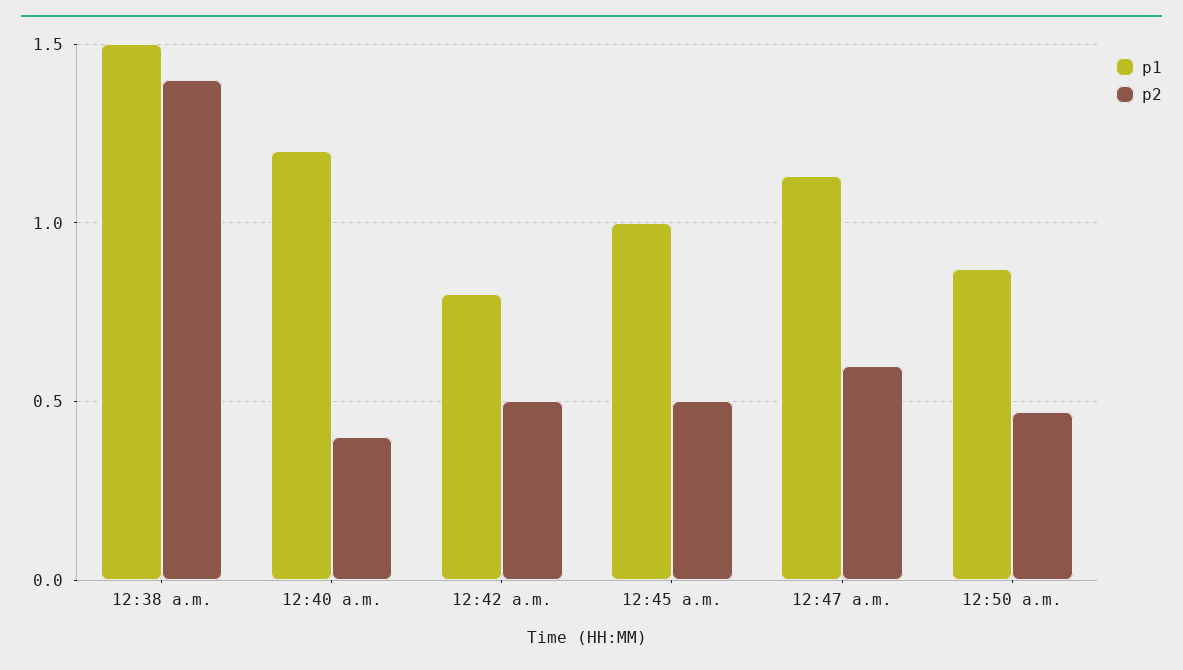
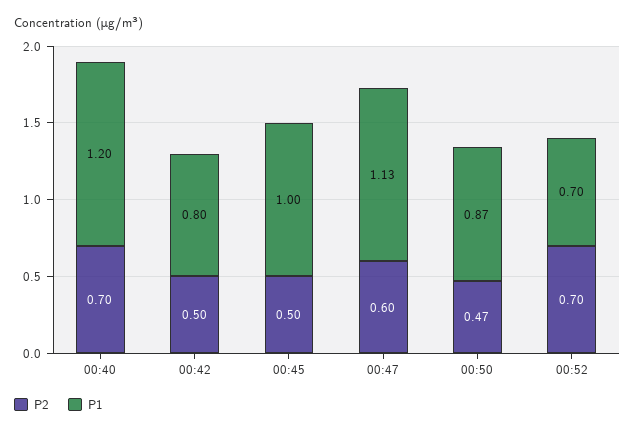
p1, 12:38 a.m.: 1.5 -> none
p2, 12:38 a.m.: 1.4 -> none
p2, 12:40 a.m.: 0.4 -> 0.7
p2, 00:52: none -> 0.7
p1, 00:52: none -> 0.7

